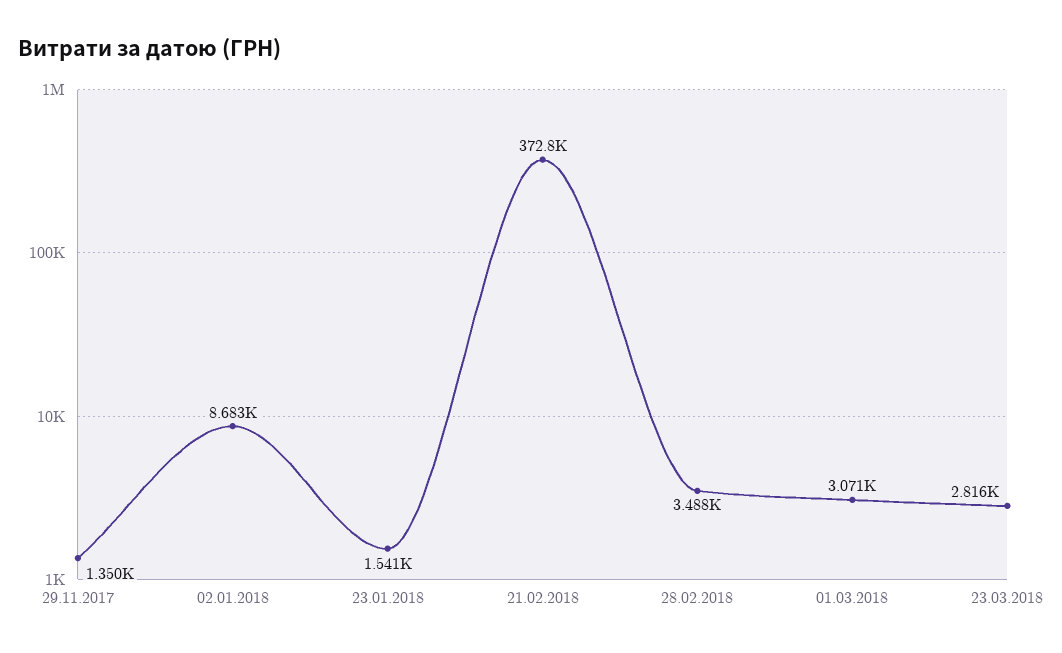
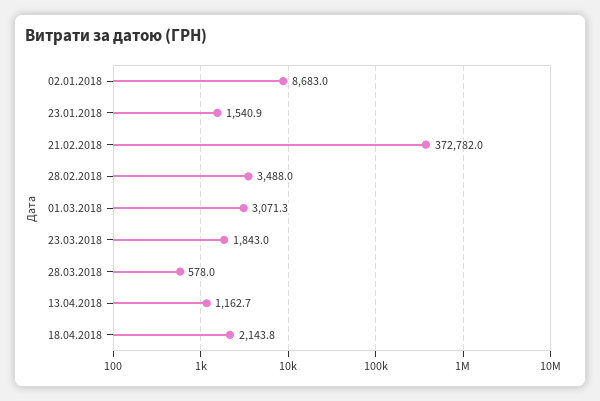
29.11.2017: 1350 -> none
23.03.2018: 2816 -> 1843
28.03.2018: none -> 578
13.04.2018: none -> 1162.7
18.04.2018: none -> 2143.8

